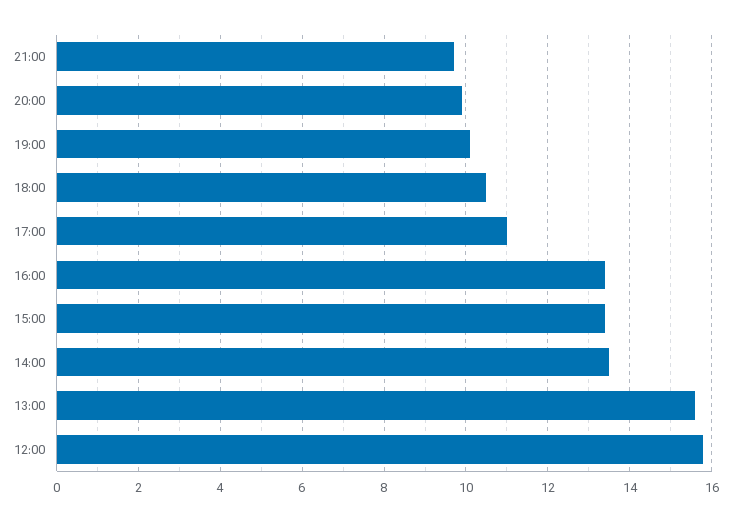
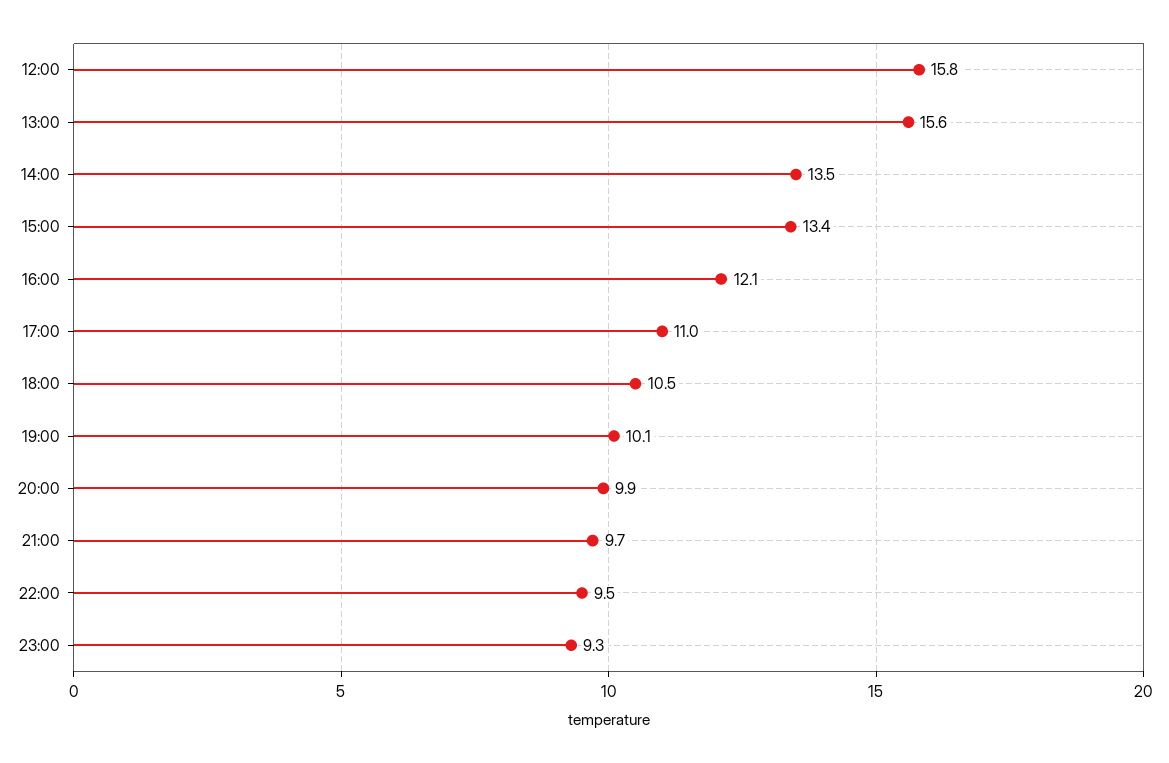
16:00: 13.5 -> 12.1
22:00: none -> 9.5
23:00: none -> 9.3

